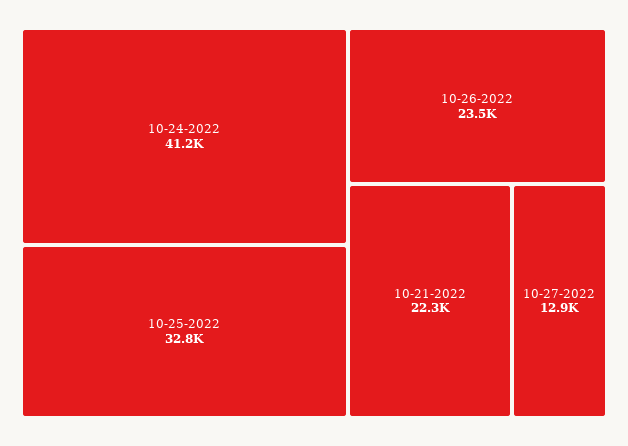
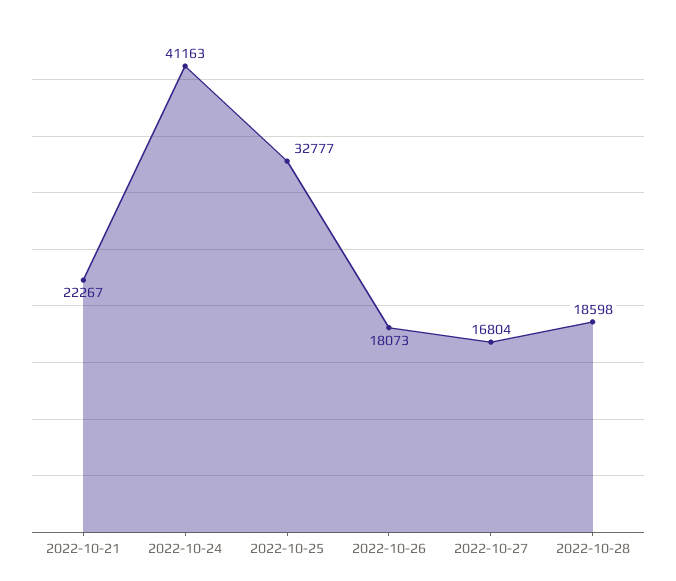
10-26-2022: 23500 -> 18073
10-27-2022: 12900 -> 16804
2022-10-28: none -> 18598

